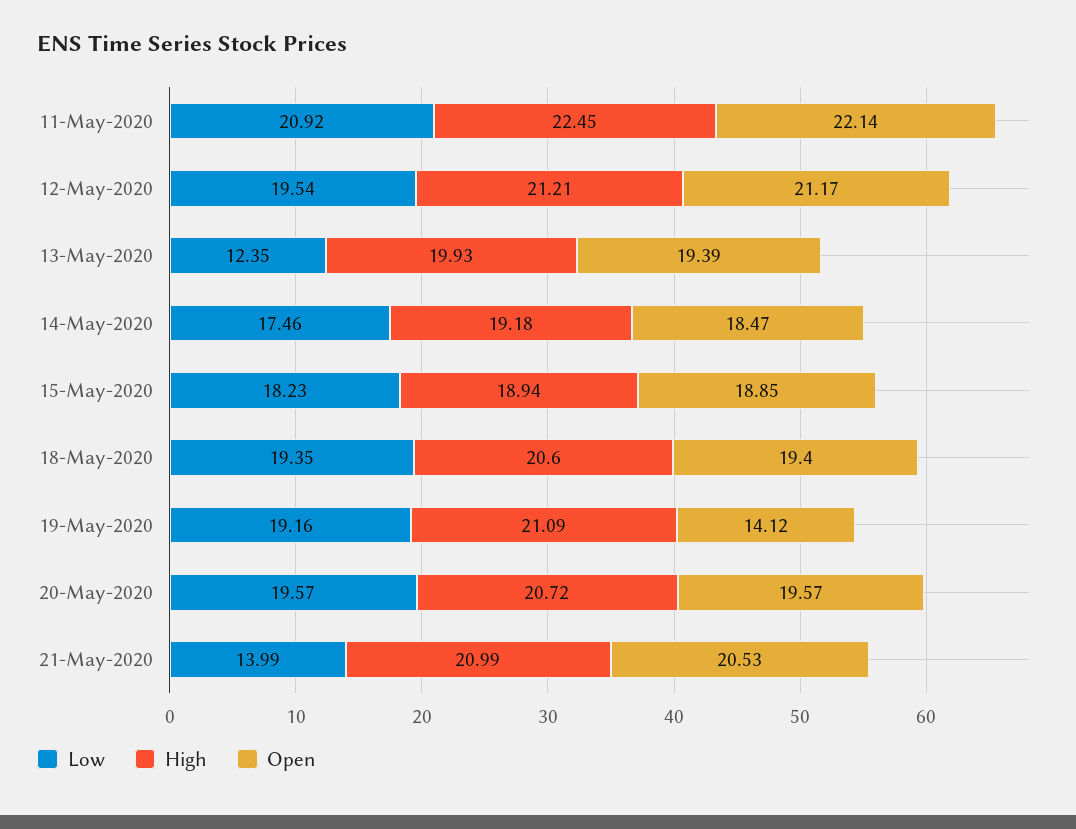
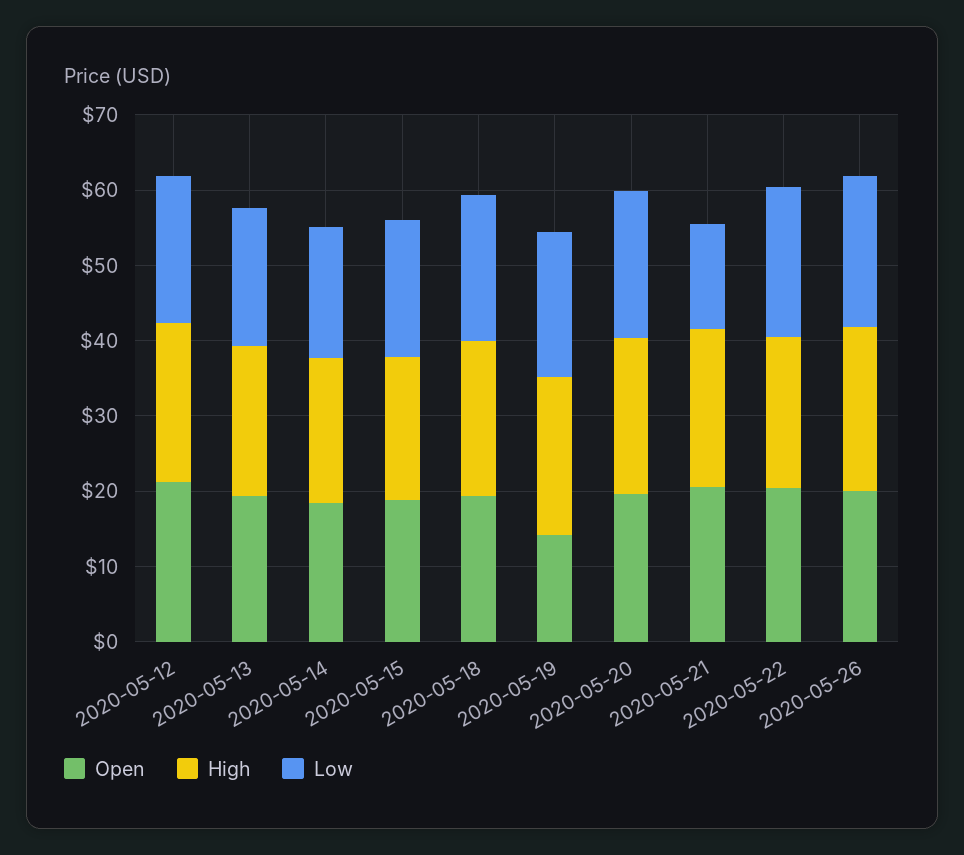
Low, 11-May-2020: 20.92 -> none
High, 11-May-2020: 22.45 -> none
Open, 11-May-2020: 22.14 -> none
Low, 13-May-2020: 12.35 -> 18
Open, 2020-05-22: none -> 20
High, 2020-05-22: none -> 20
Low, 2020-05-22: none -> 20
Open, 2020-05-26: none -> 20
High, 2020-05-26: none -> 22
Low, 2020-05-26: none -> 20

